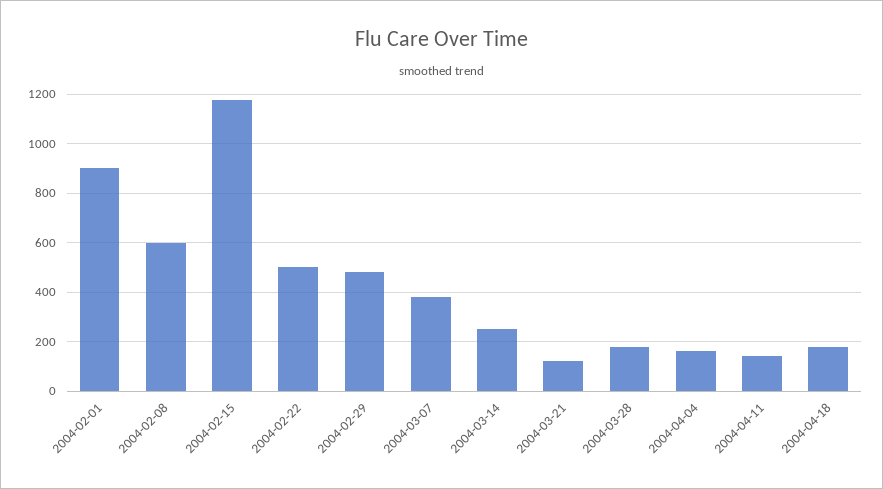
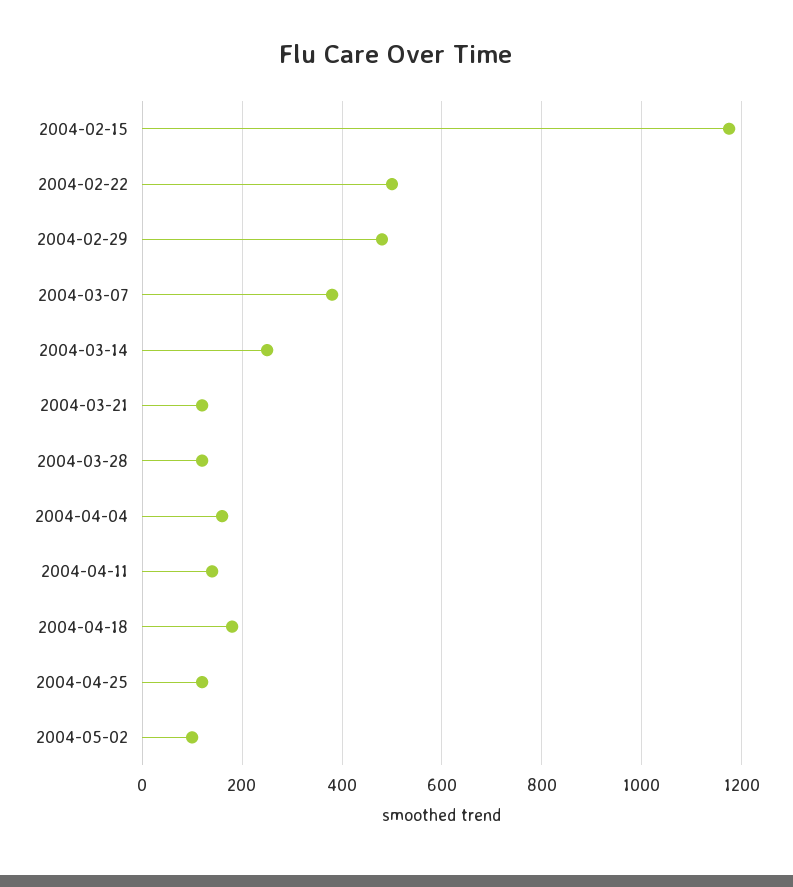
2004-02-01: 900 -> none
2004-02-08: 600 -> none
2004-03-28: 175 -> 120
2004-04-25: none -> 120
2004-05-02: none -> 100

